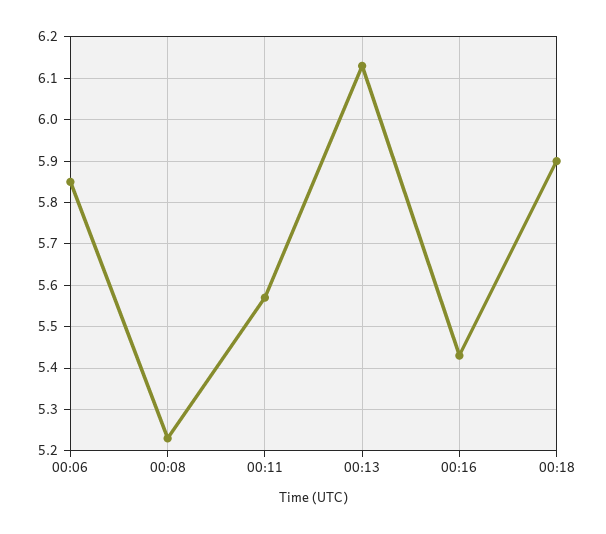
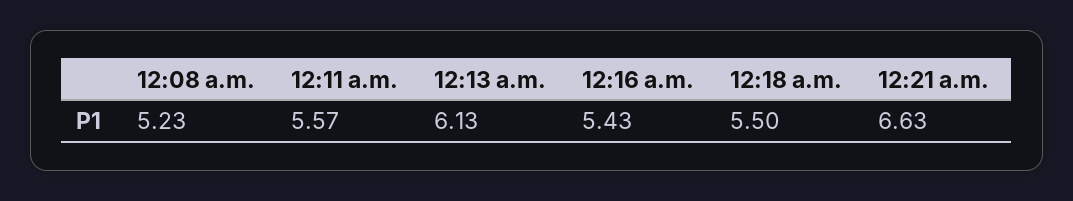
00:06: 5.85 -> none
00:18: 5.9 -> 5.5
12:21 a.m.: none -> 6.63

